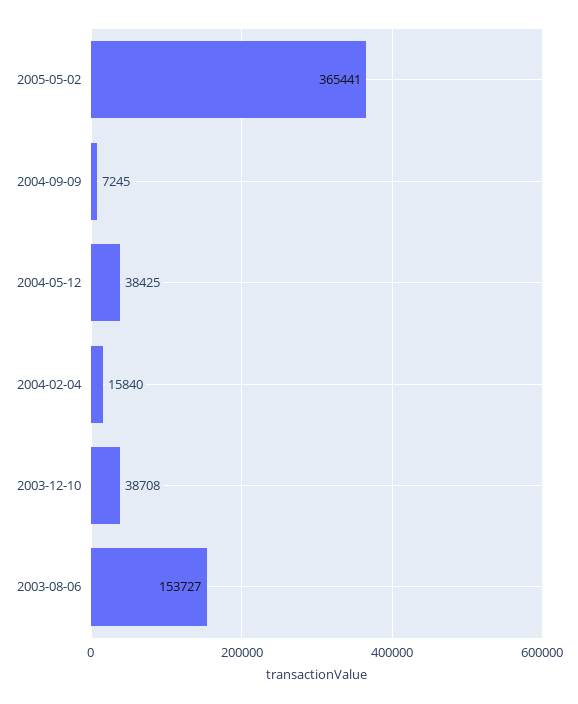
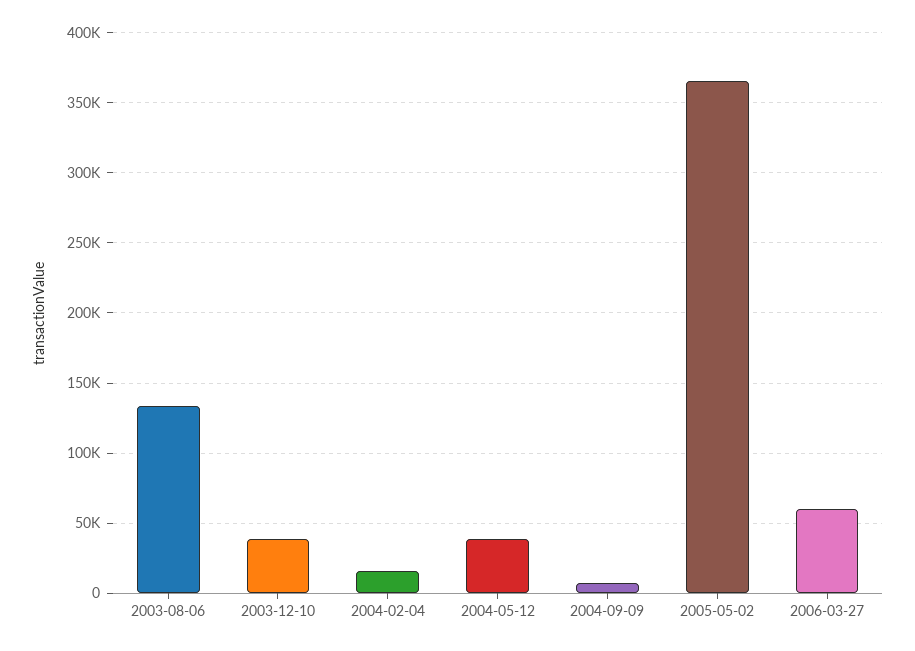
2003-08-06: 153727 -> 135000
2006-03-27: none -> 60000

